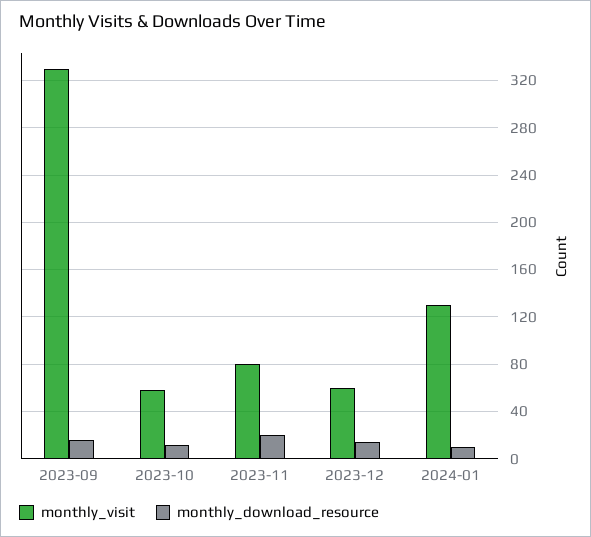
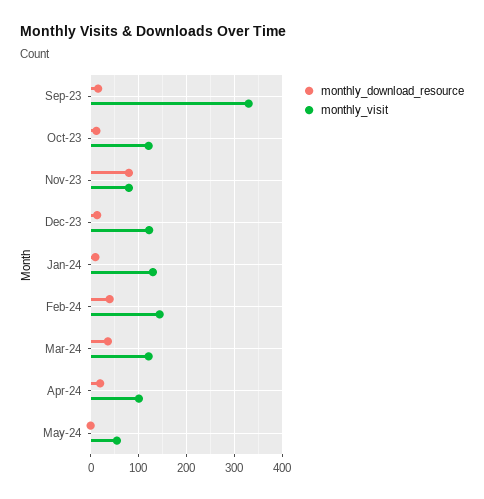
monthly_visit, 2023-10: 60 -> 120
monthly_download_resource, 2023-11: 20 -> 80
monthly_visit, 2023-12: 60 -> 120
monthly_download_resource, Feb-24: none -> 40
monthly_visit, Feb-24: none -> 140
monthly_download_resource, Mar-24: none -> 40
monthly_visit, Mar-24: none -> 120
monthly_download_resource, Apr-24: none -> 20
monthly_visit, Apr-24: none -> 100
monthly_download_resource, May-24: none -> 0
monthly_visit, May-24: none -> 60

